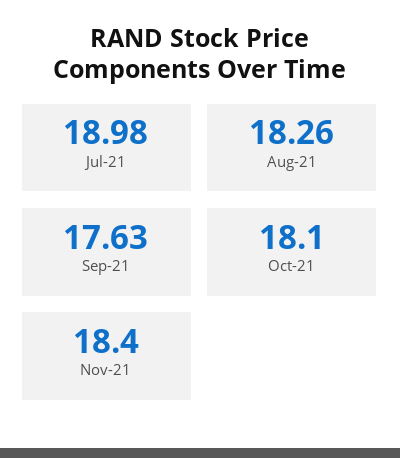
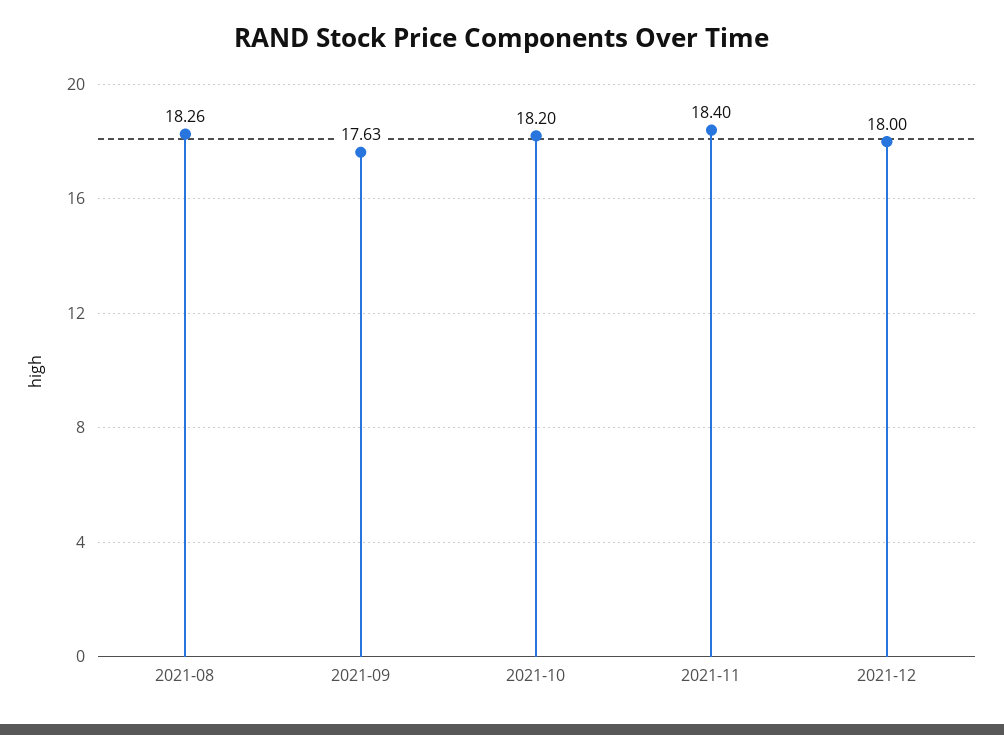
Jul-21: 18.98 -> none
Oct-21: 18.1 -> 18.2
2021-12: none -> 18

